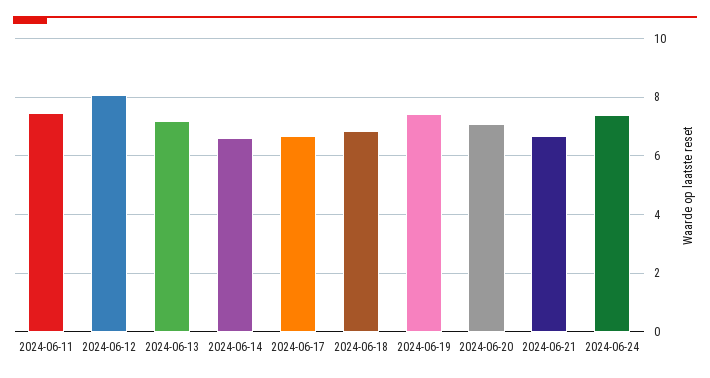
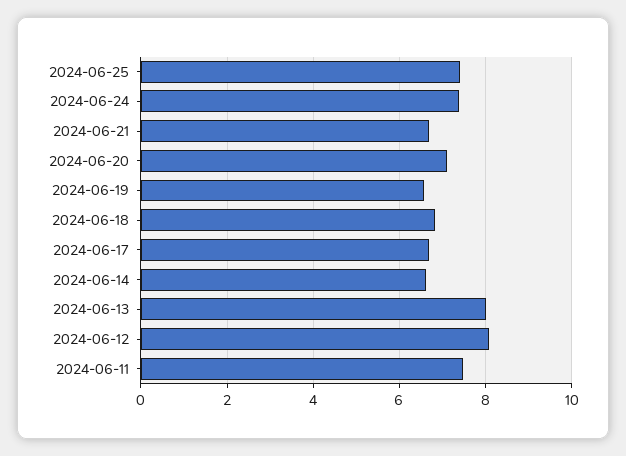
2024-06-13: 7.25 -> 8
2024-06-19: 7.5 -> 6.6
2024-06-25: none -> 7.4

